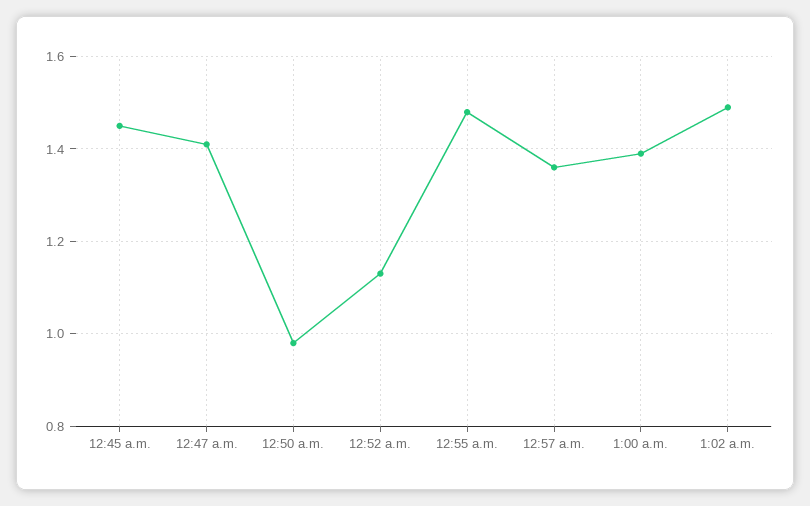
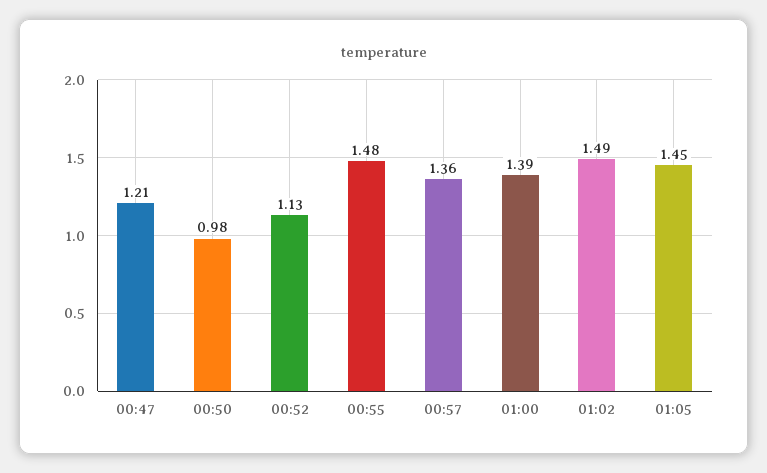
12:45 a.m.: 1.45 -> none
12:47 a.m.: 1.4 -> 1.21
01:05: none -> 1.45

